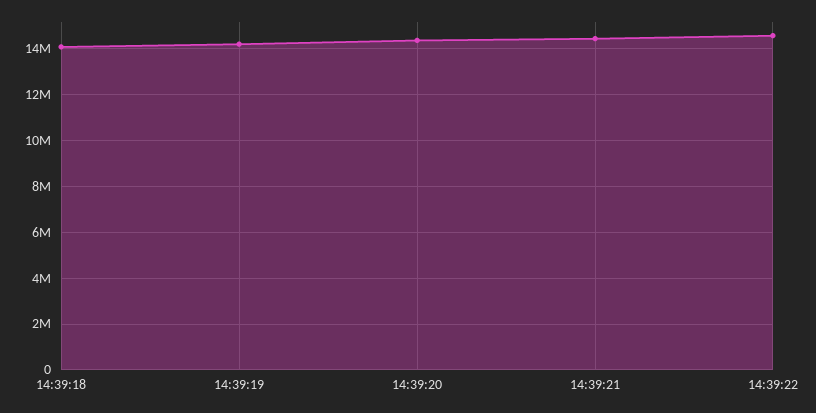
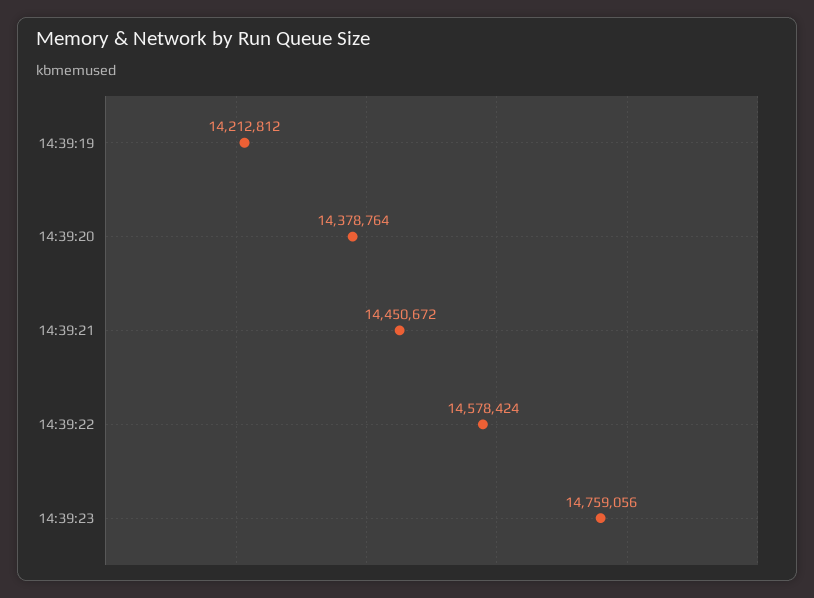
14:39:18: 14000000 -> none
14:39:23: none -> 14759056

